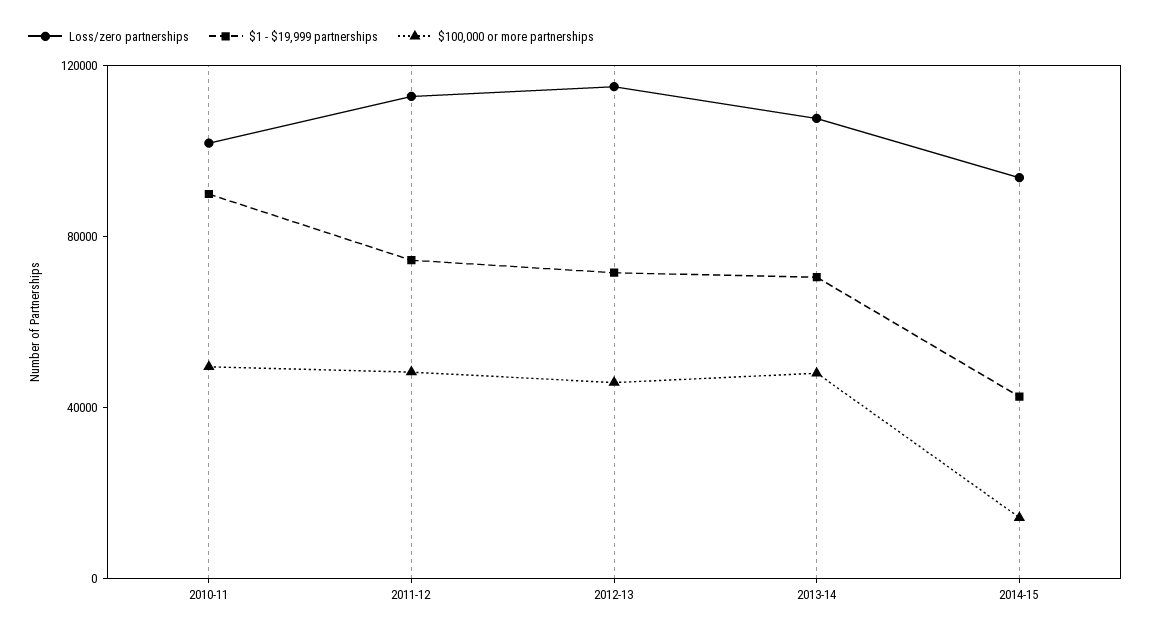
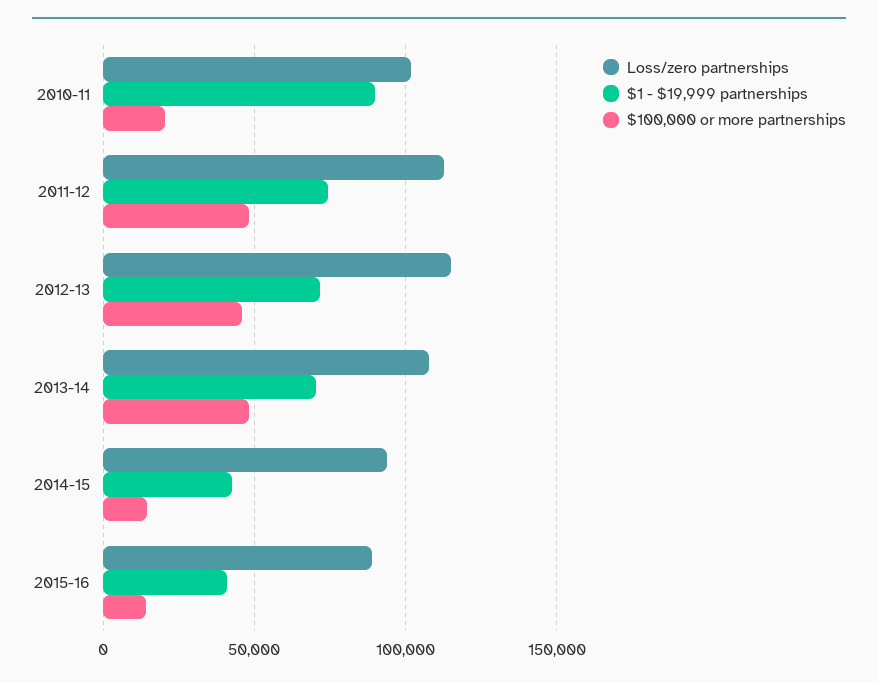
$100,000 or more partnerships, 2010-11: 50000 -> 20000
Loss/zero partnerships, 2015-16: none -> 90000
$1 - $19,999 partnerships, 2015-16: none -> 40000
$100,000 or more partnerships, 2015-16: none -> 15000

